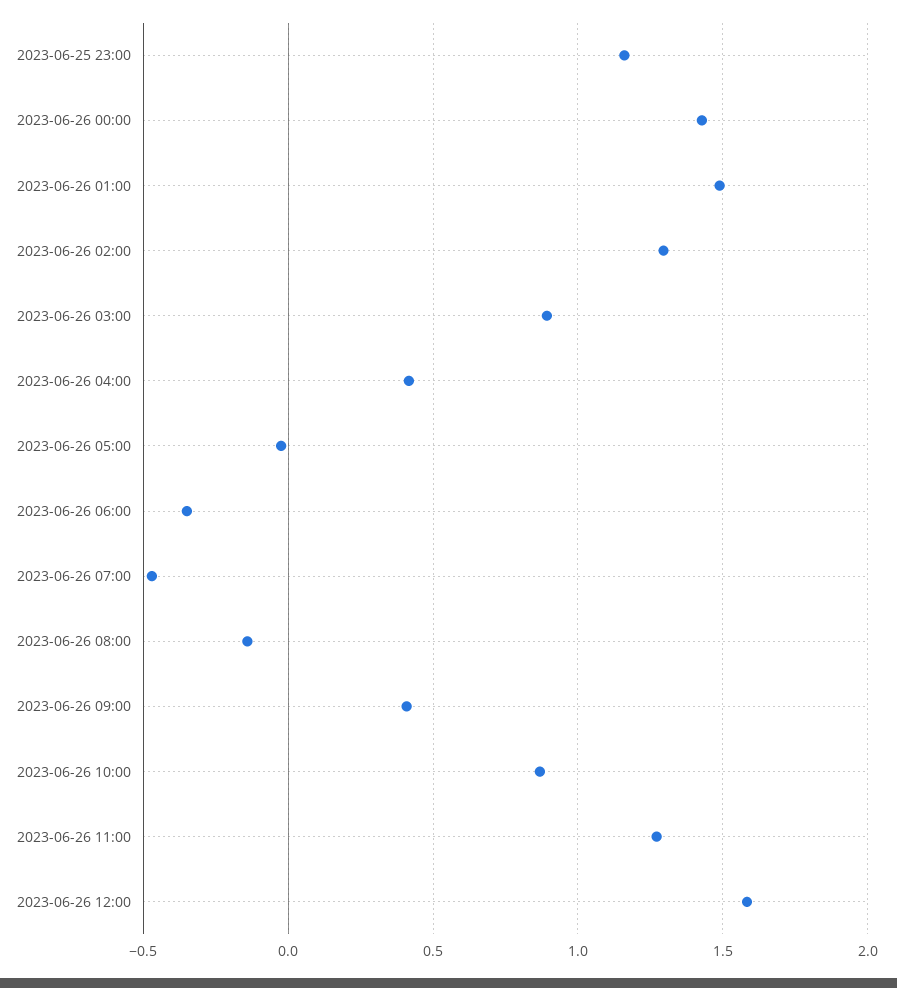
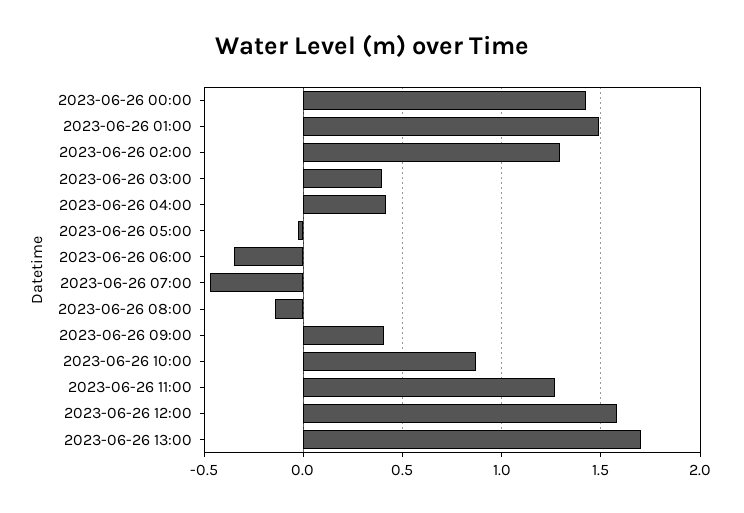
2023-06-25 23:00: 1.15 -> none
2023-06-26 03:00: 0.9 -> 0.4
2023-06-26 13:00: none -> 1.7

